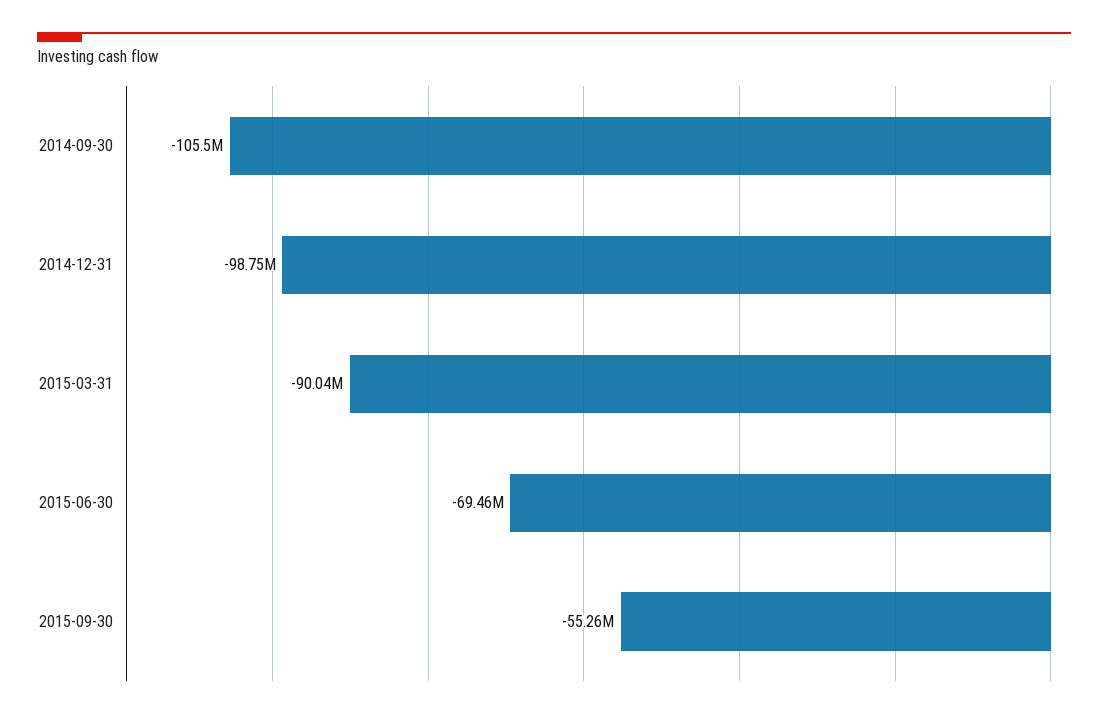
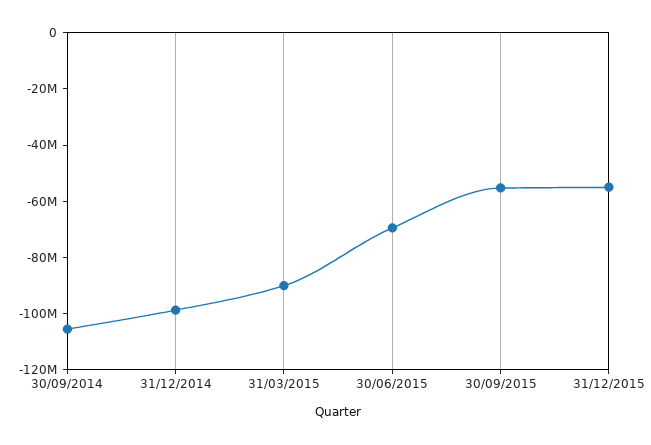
31/12/2015: none -> -55000000

